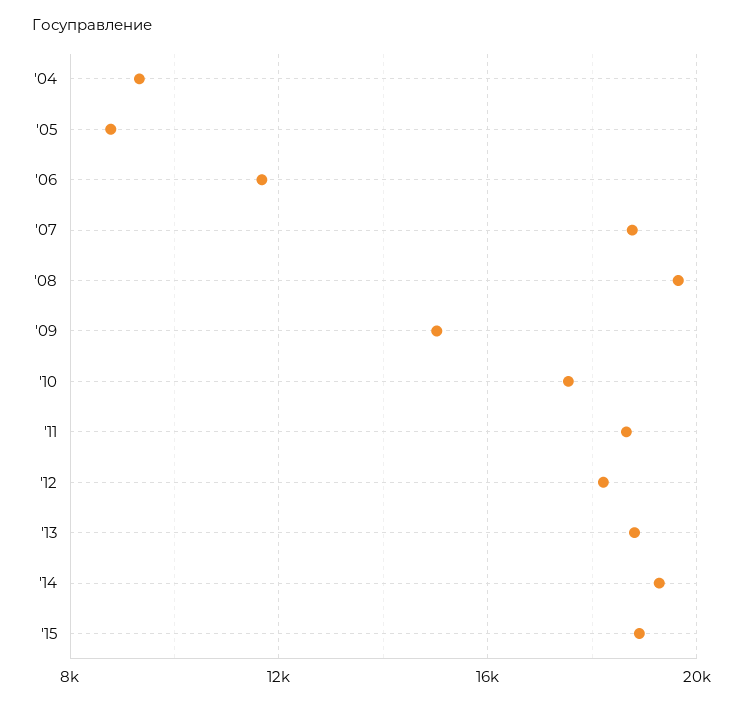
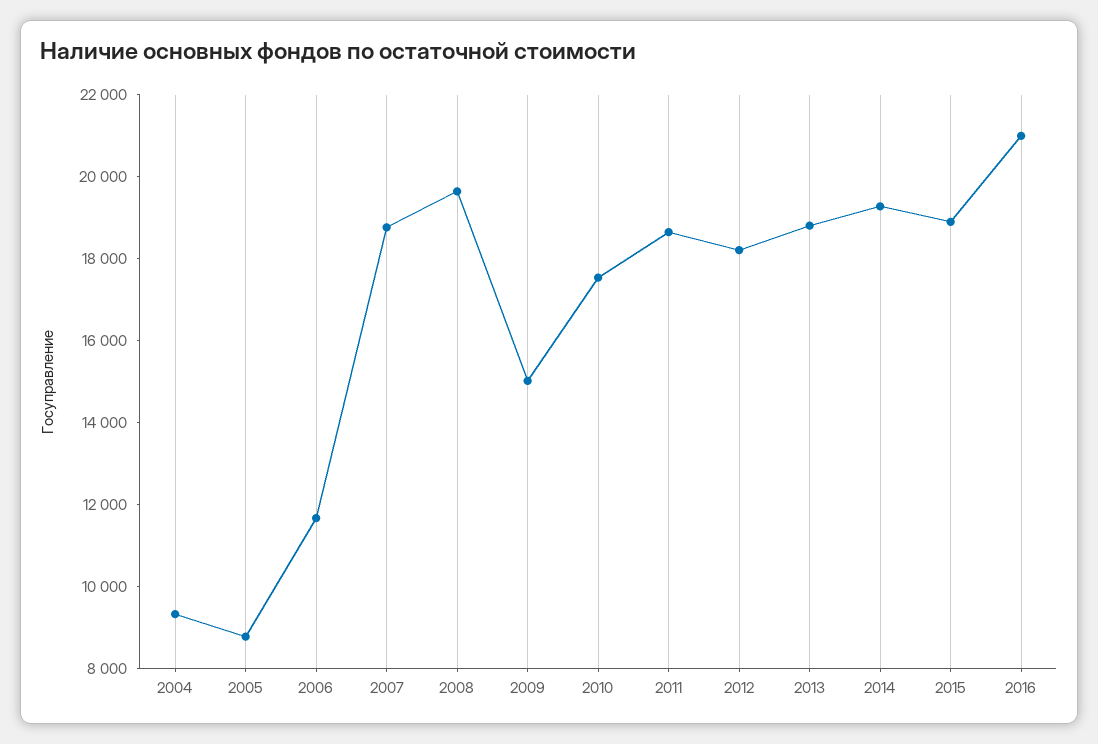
2016: none -> 21000

